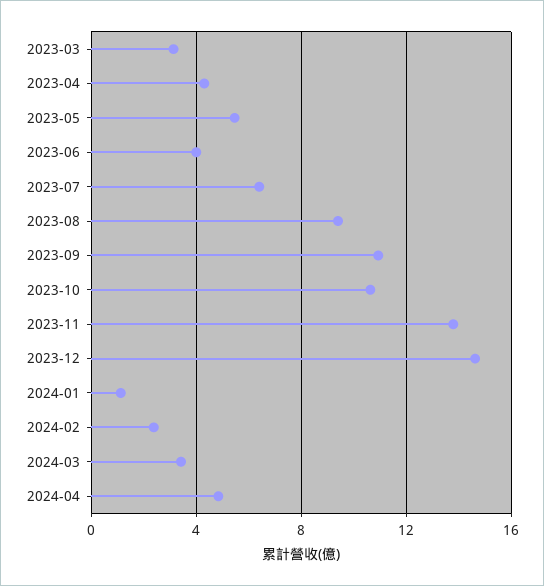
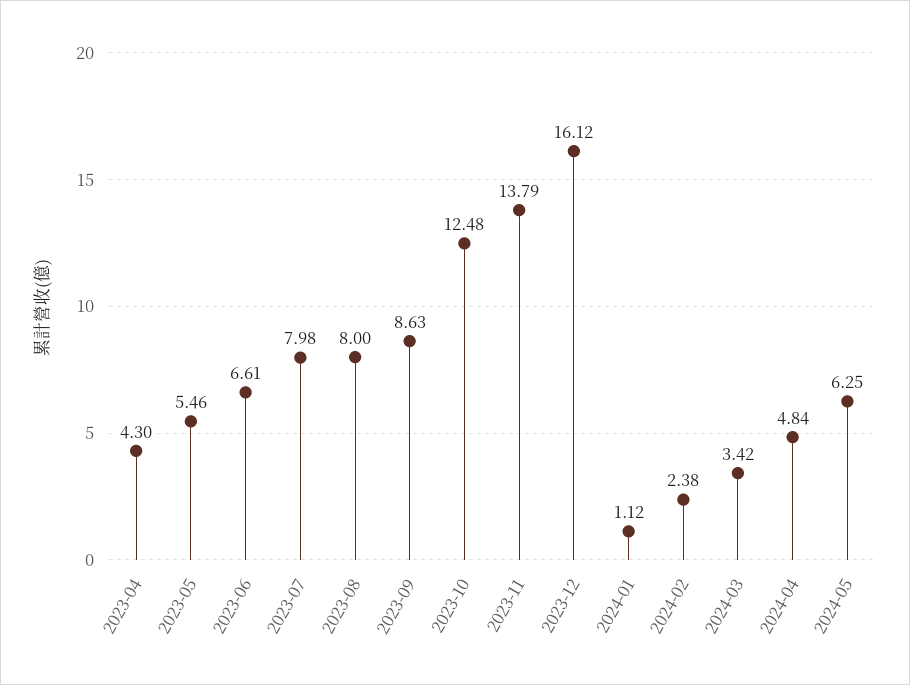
2023-03: 3 -> none
2023-06: 4 -> 6.61
2023-07: 6.5 -> 7.98
2023-08: 9.5 -> 8
2023-09: 11 -> 8.63
2023-10: 10.5 -> 12.48
2023-12: 14.5 -> 16.12
2024-05: none -> 6.25

